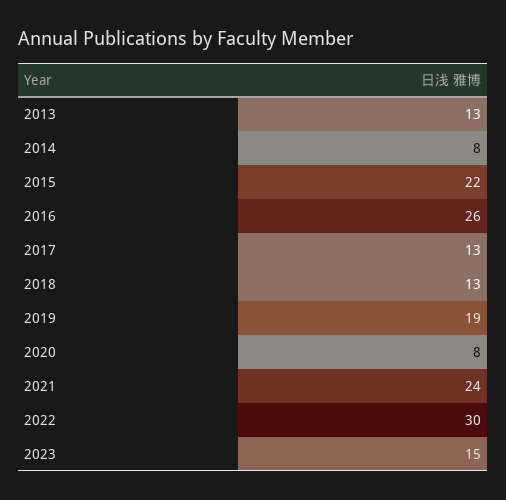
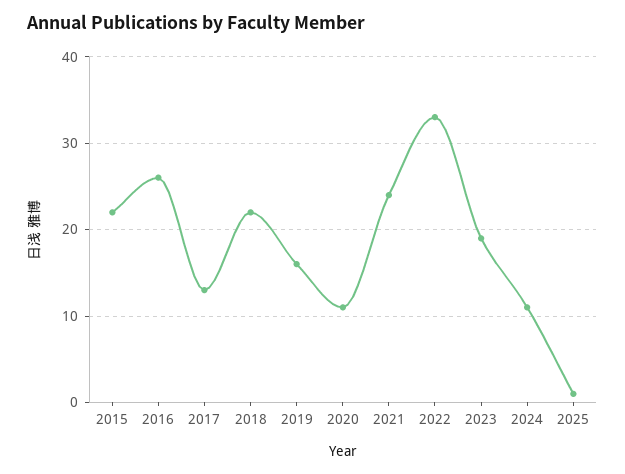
2013: 13 -> none
2014: 8 -> none
2018: 13 -> 22
2019: 19 -> 16
2020: 8 -> 11
2022: 30 -> 33
2023: 15 -> 19
2024: none -> 11
2025: none -> 1

